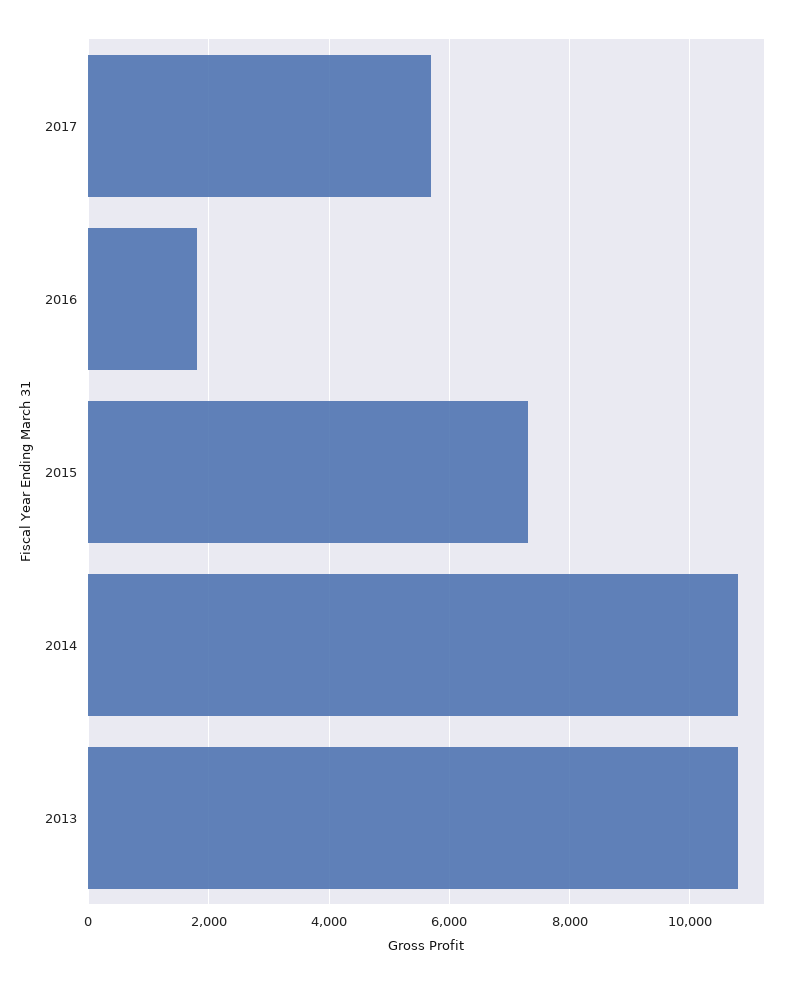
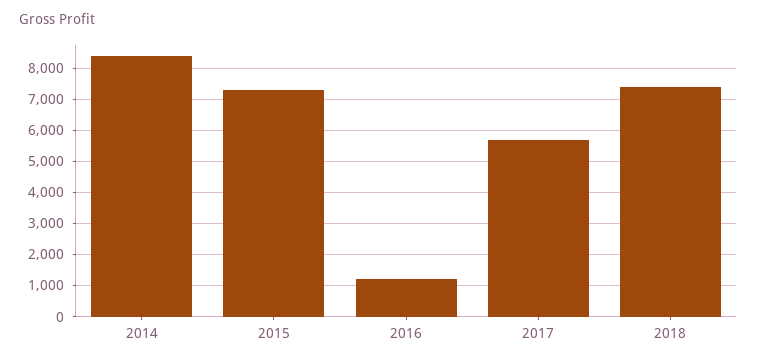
2016: 1800 -> 1200
2014: 10800 -> 8400
2013: 10800 -> none
2018: none -> 7400

